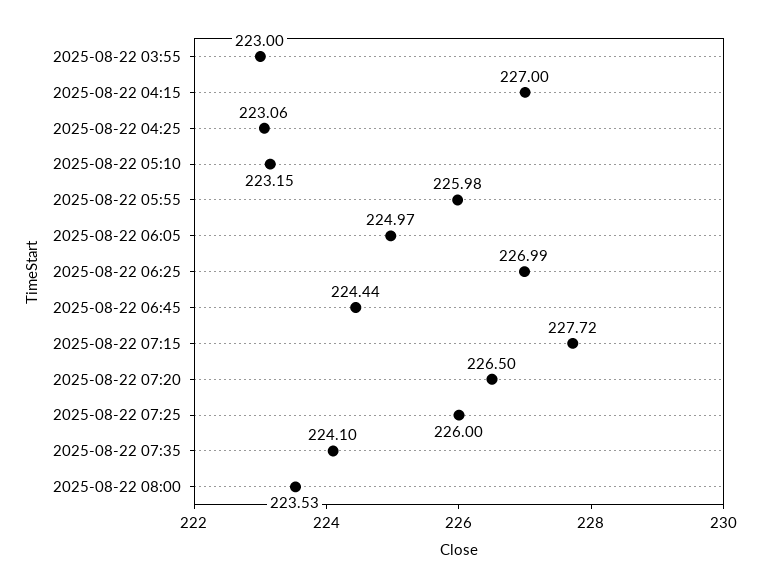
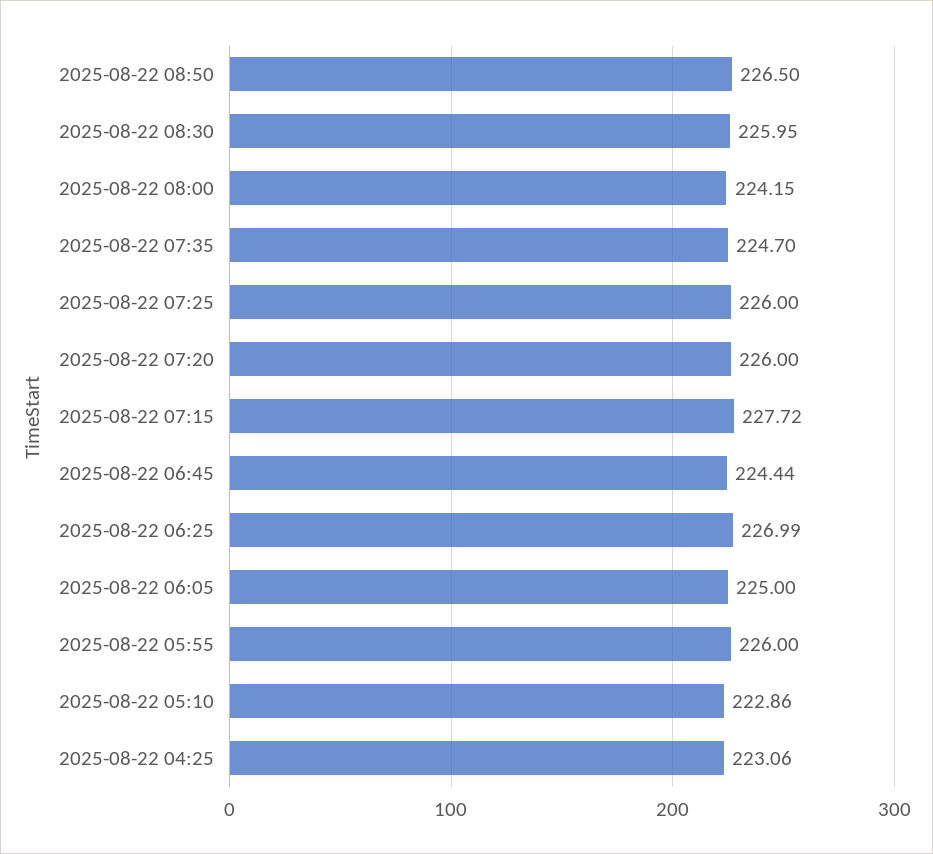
2025-08-22 03:55: 223 -> none
2025-08-22 04:15: 227 -> none
2025-08-22 05:10: 223.15 -> 222.86
2025-08-22 05:55: 225.98 -> 226
2025-08-22 06:05: 224.97 -> 225
2025-08-22 07:20: 226.5 -> 226
2025-08-22 07:35: 224.1 -> 224.7
2025-08-22 08:00: 223.53 -> 224.15
2025-08-22 08:50: none -> 226.5
2025-08-22 08:30: none -> 225.95

